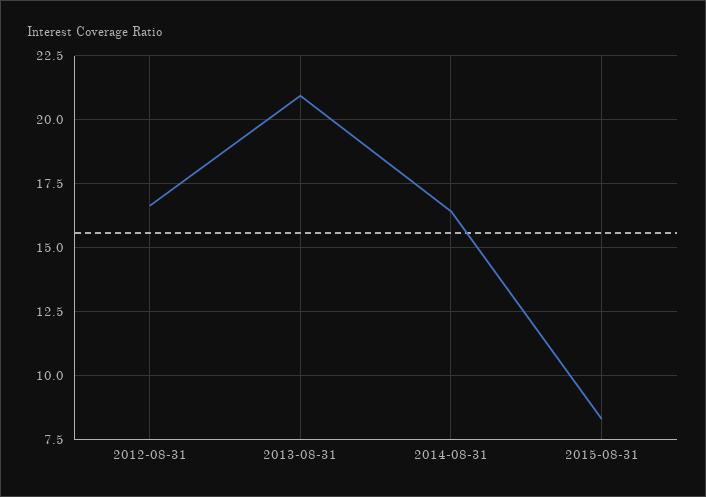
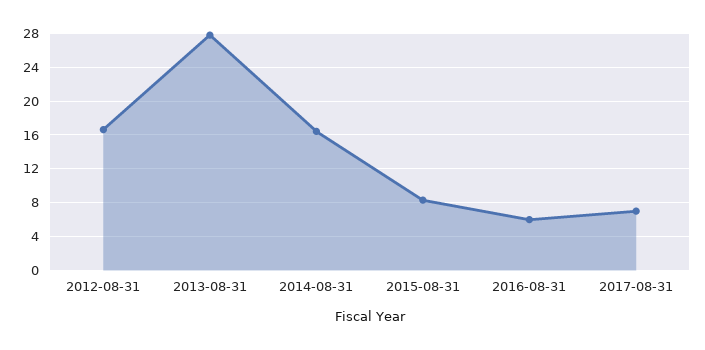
2013-08-31: 21 -> 28
2016-08-31: none -> 6
2017-08-31: none -> 7

